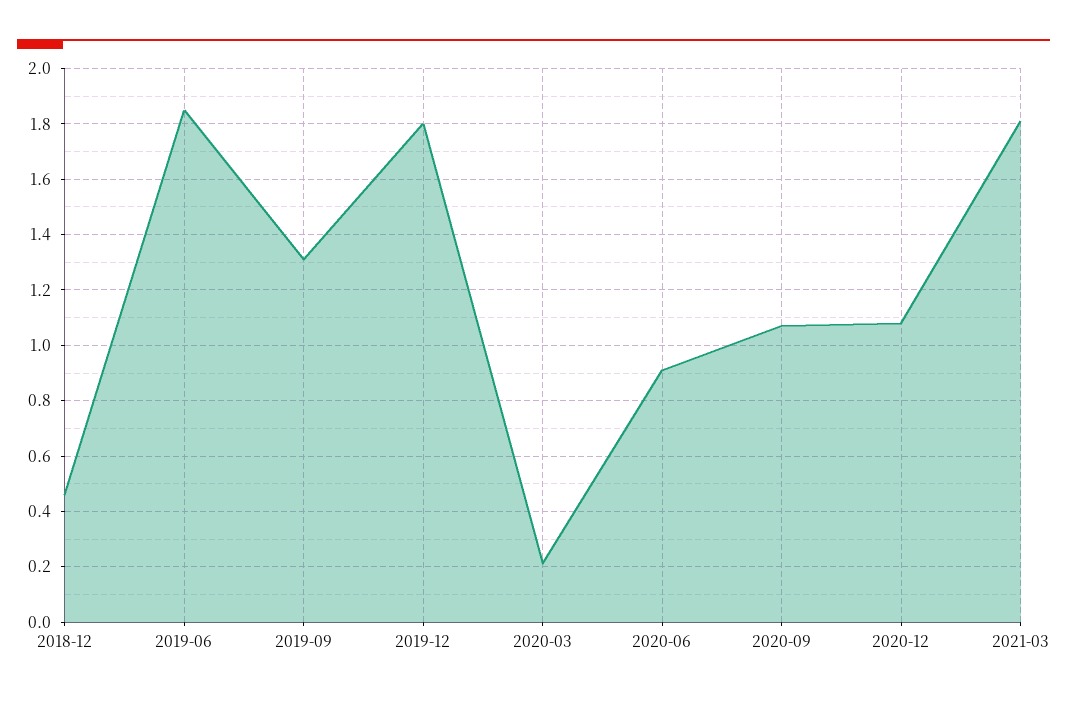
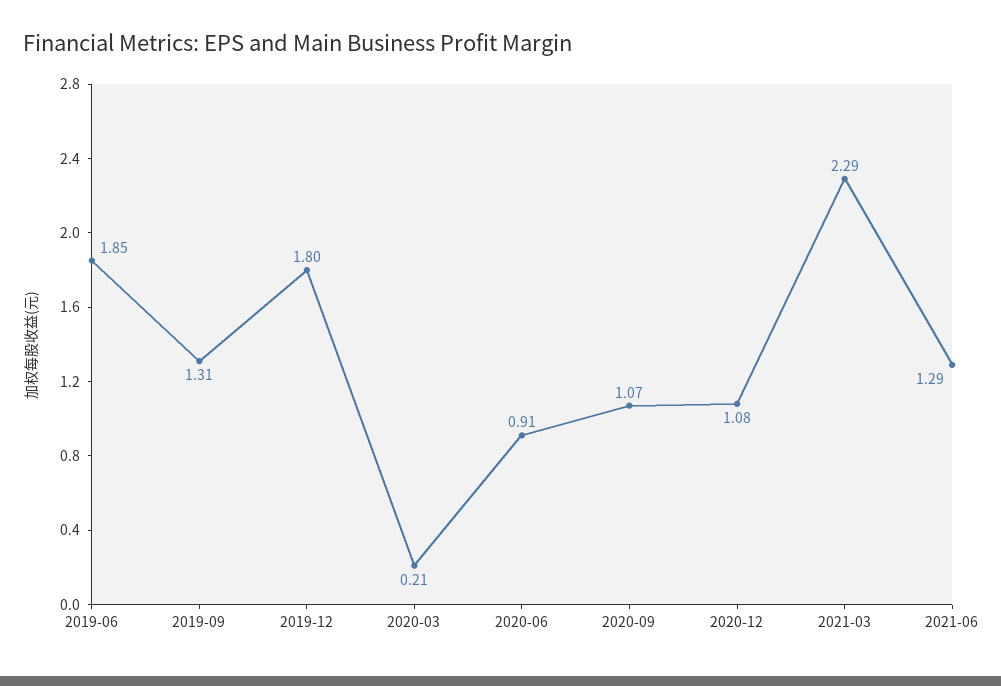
2018-12: 0.45 -> none
2021-03: 1.8 -> 2.29
2021-06: none -> 1.29

